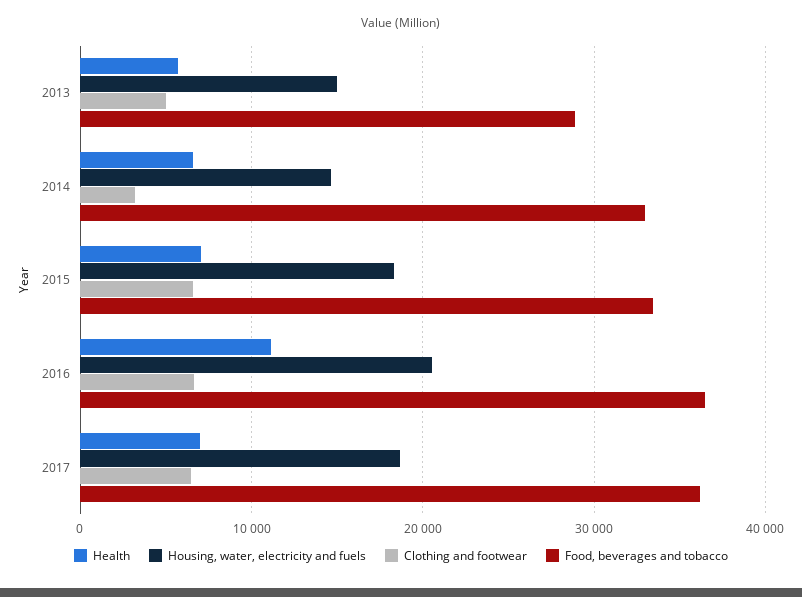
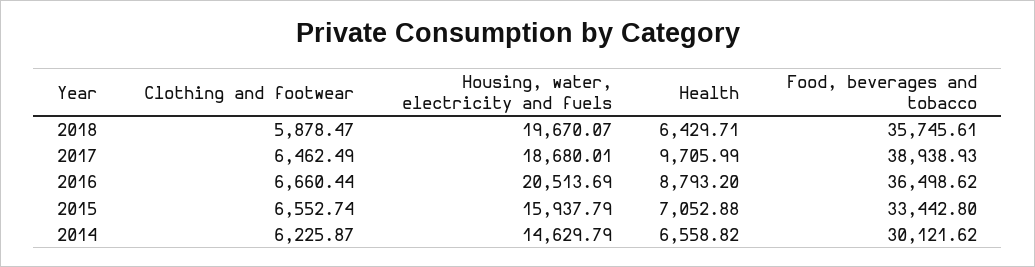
Health, 2013: 6000 -> none
Housing, water, electricity and fuels, 2013: 15000 -> none
Clothing and footwear, 2013: 5000 -> none
Food, beverages and tobacco, 2013: 29000 -> none
Clothing and footwear, 2014: 3000 -> 6225.87
Food, beverages and tobacco, 2014: 33000 -> 30121.62
Housing, water, electricity and fuels, 2015: 18000 -> 15937.79
Health, 2016: 11000 -> 8793.2
Health, 2017: 7000 -> 9705.99
Food, beverages and tobacco, 2017: 36000 -> 38938.93
Clothing and footwear, 2018: none -> 5878.47
Housing, water, electricity and fuels, 2018: none -> 19670.07
Health, 2018: none -> 6429.71
Food, beverages and tobacco, 2018: none -> 35745.61

